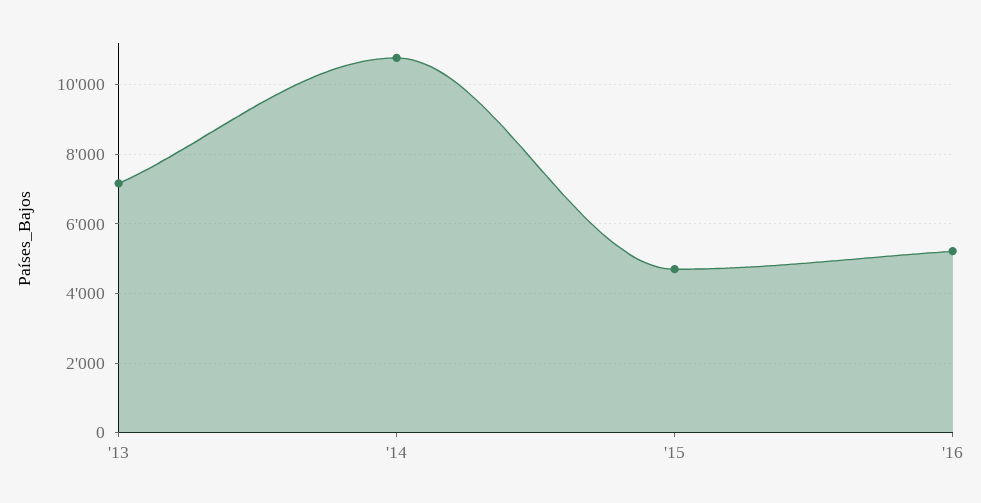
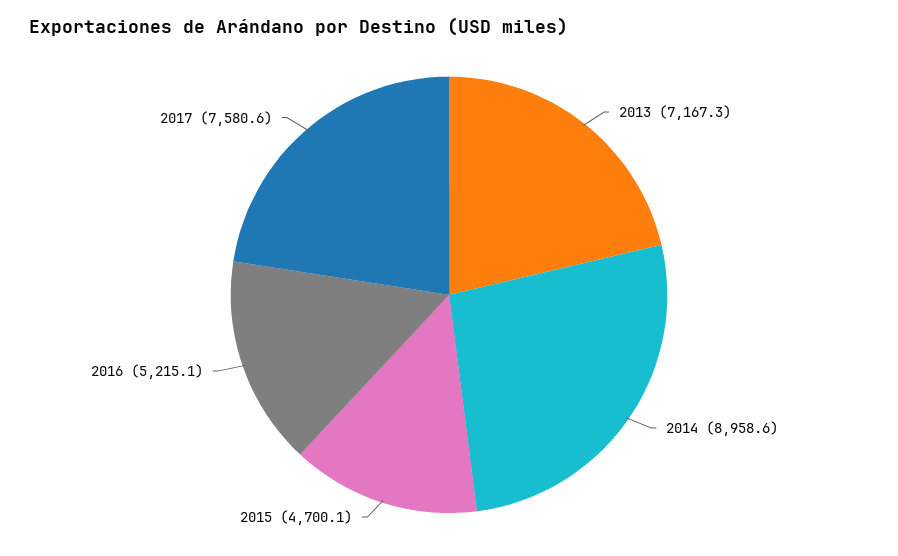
'14: 10800 -> 8958.6
2017: none -> 7580.6

